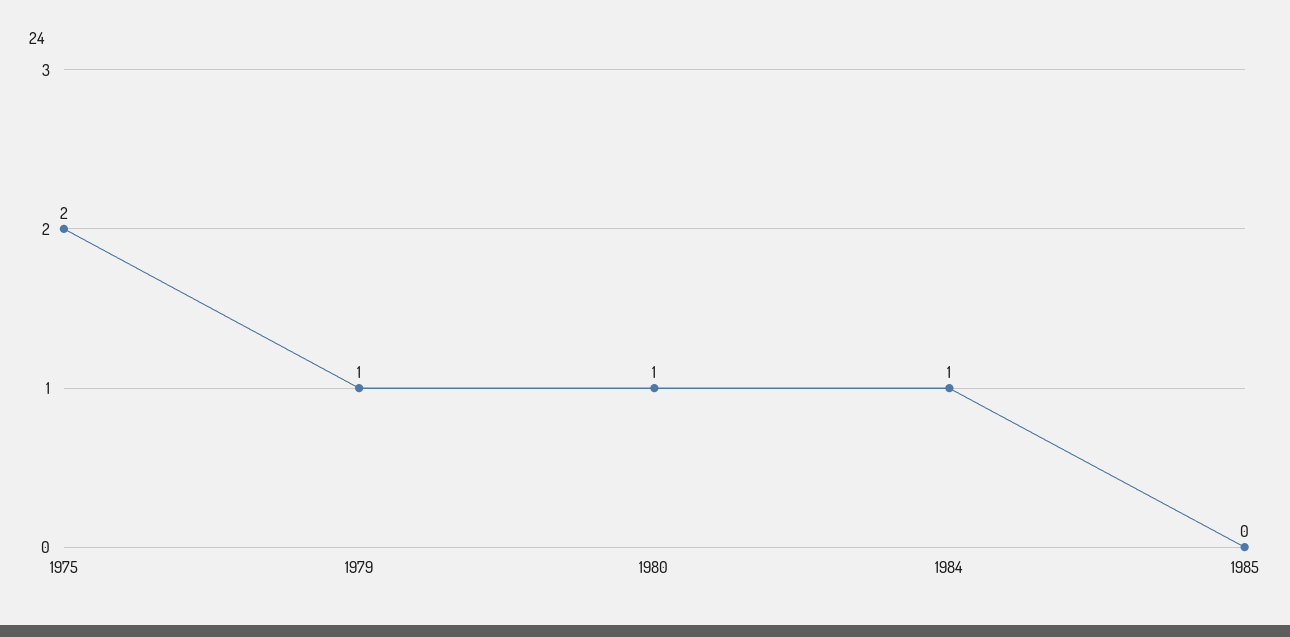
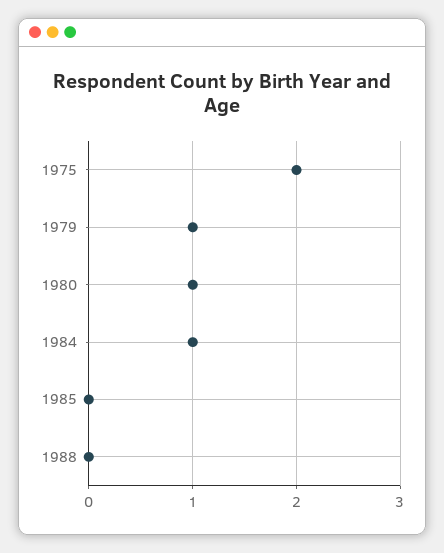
1988: none -> 0

